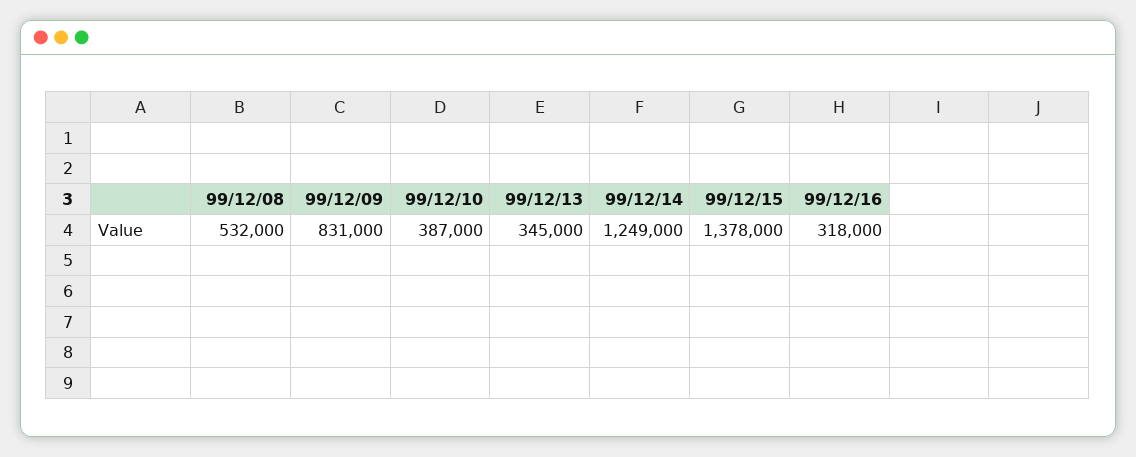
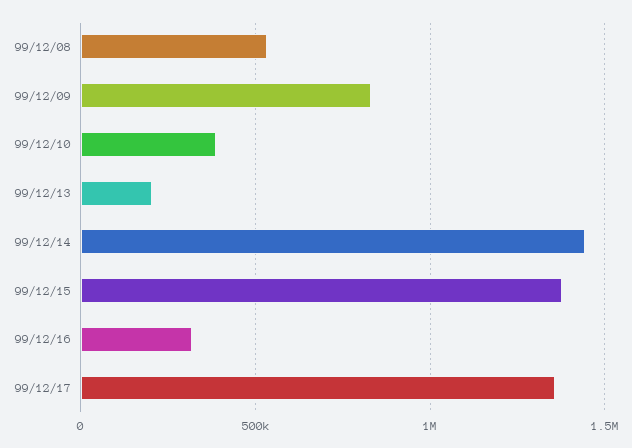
99/12/13: 345000 -> 200000
99/12/14: 1249000 -> 1450000
99/12/17: none -> 1350000

